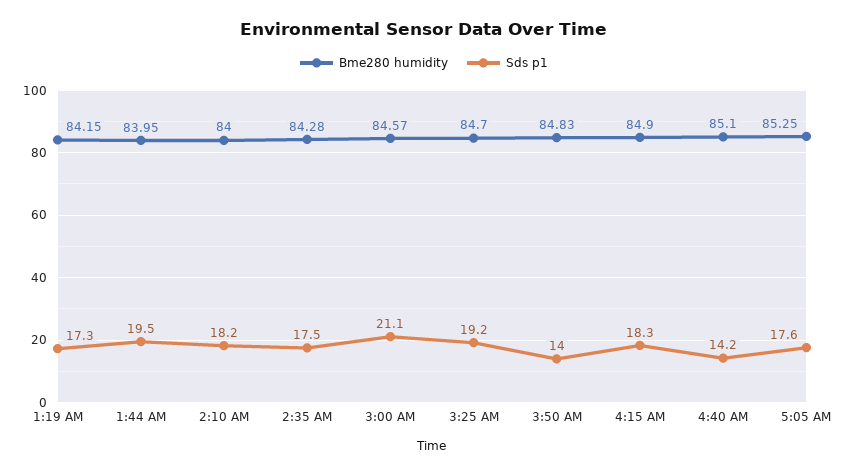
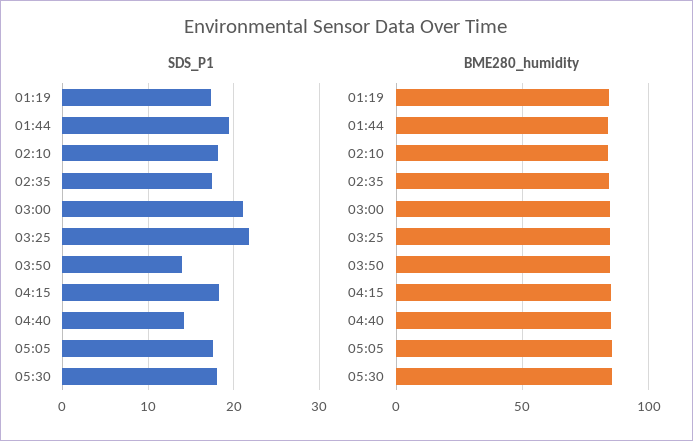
Sds p1, 3:25 AM: 19.2 -> 22
Sds p1, 05:30: none -> 18
Bme280 humidity, 05:30: none -> 85

